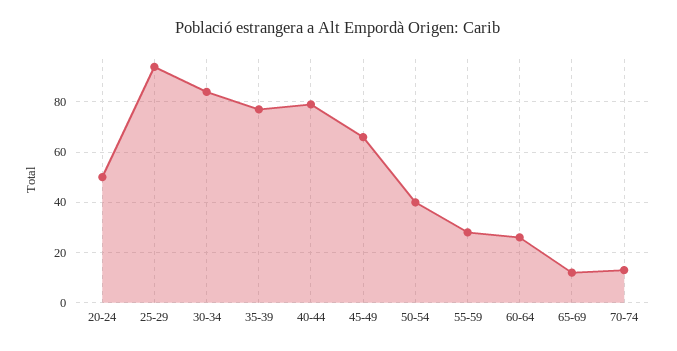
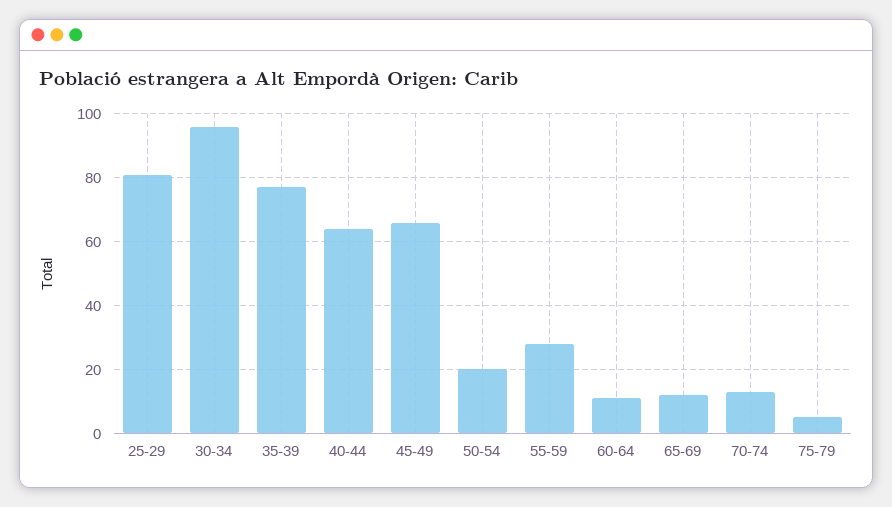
20-24: 50 -> none
25-29: 95 -> 80
30-34: 85 -> 95
40-44: 80 -> 65
50-54: 40 -> 20
60-64: 25 -> 10
75-79: none -> 5

